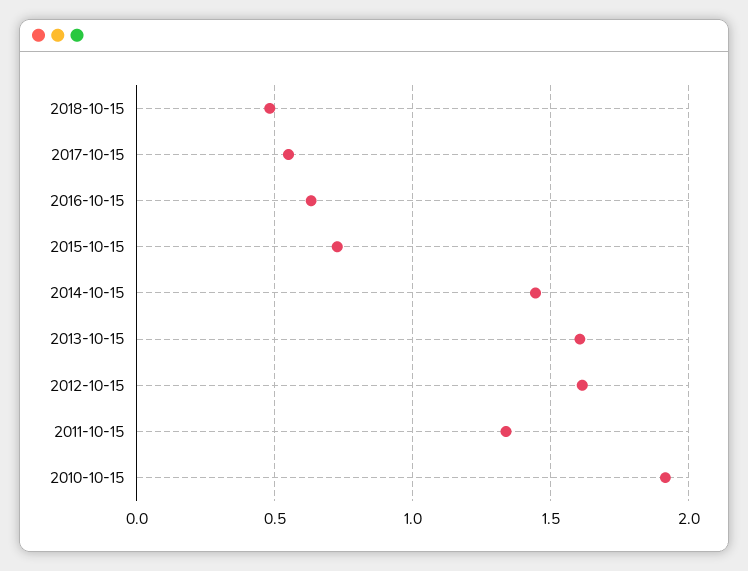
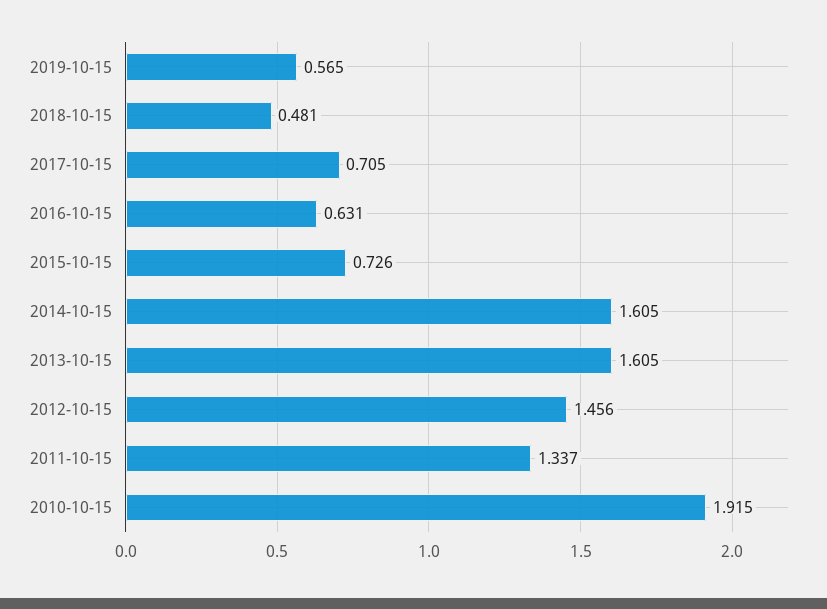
2017-10-15: 0.55 -> 0.705
2014-10-15: 1.45 -> 1.605
2012-10-15: 1.6 -> 1.456
2019-10-15: none -> 0.565

